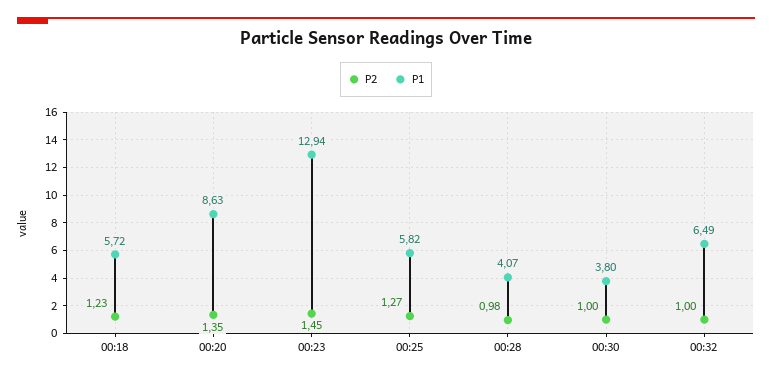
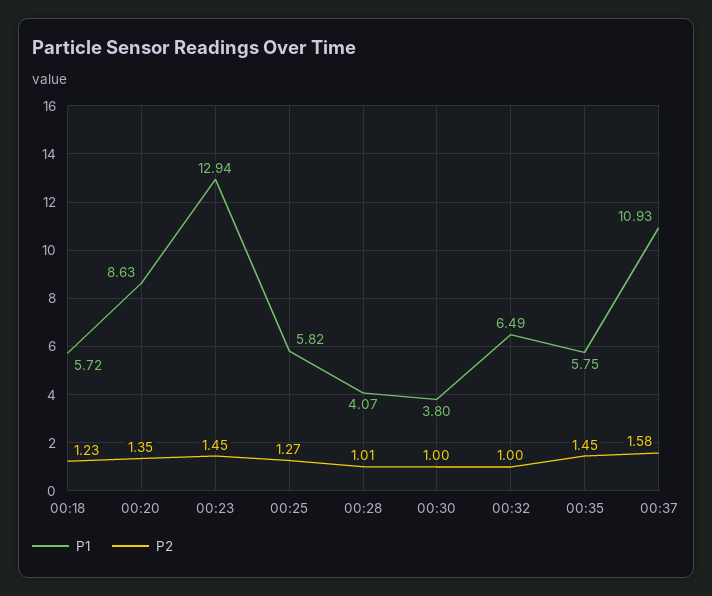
P2, 00:28: 0.98 -> 1.01
P1, 00:35: none -> 5.75
P2, 00:35: none -> 1.45
P1, 00:37: none -> 10.93
P2, 00:37: none -> 1.58

